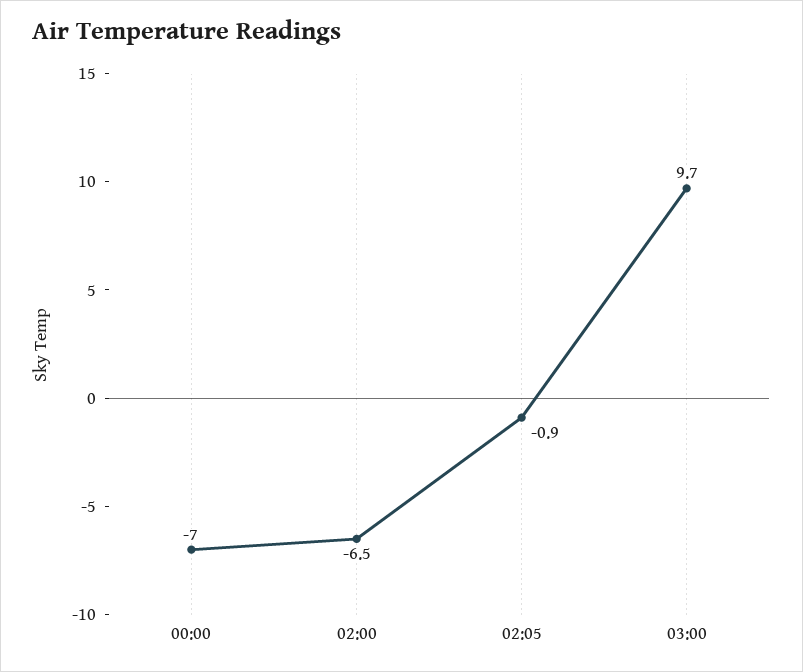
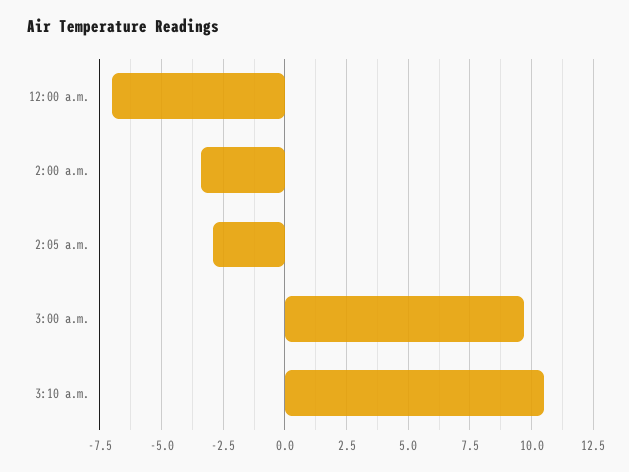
02:00: -6.5 -> -3.5
02:05: -0.9 -> -3
3:10 a.m.: none -> 10.5

